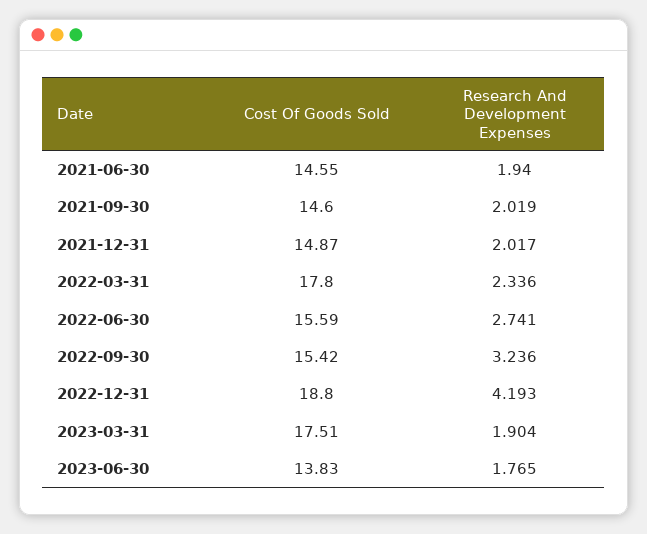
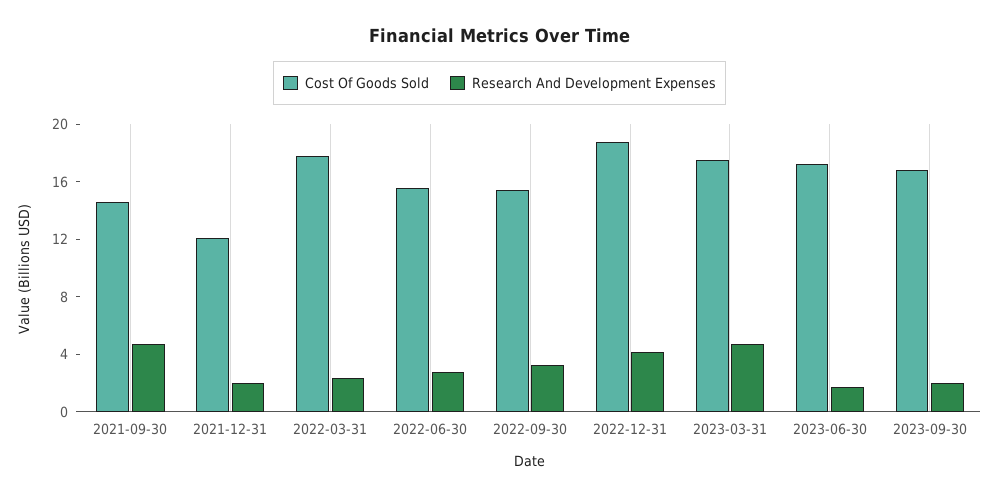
Cost Of Goods Sold, 2021-06-30: 14.55 -> none
Research And Development Expenses, 2021-06-30: 1.94 -> none
Research And Development Expenses, 2021-09-30: 2.019 -> 5
Cost Of Goods Sold, 2021-12-31: 14.87 -> 12
Research And Development Expenses, 2023-03-31: 1.904 -> 5
Cost Of Goods Sold, 2023-06-30: 13.83 -> 17
Cost Of Goods Sold, 2023-09-30: none -> 17
Research And Development Expenses, 2023-09-30: none -> 2

